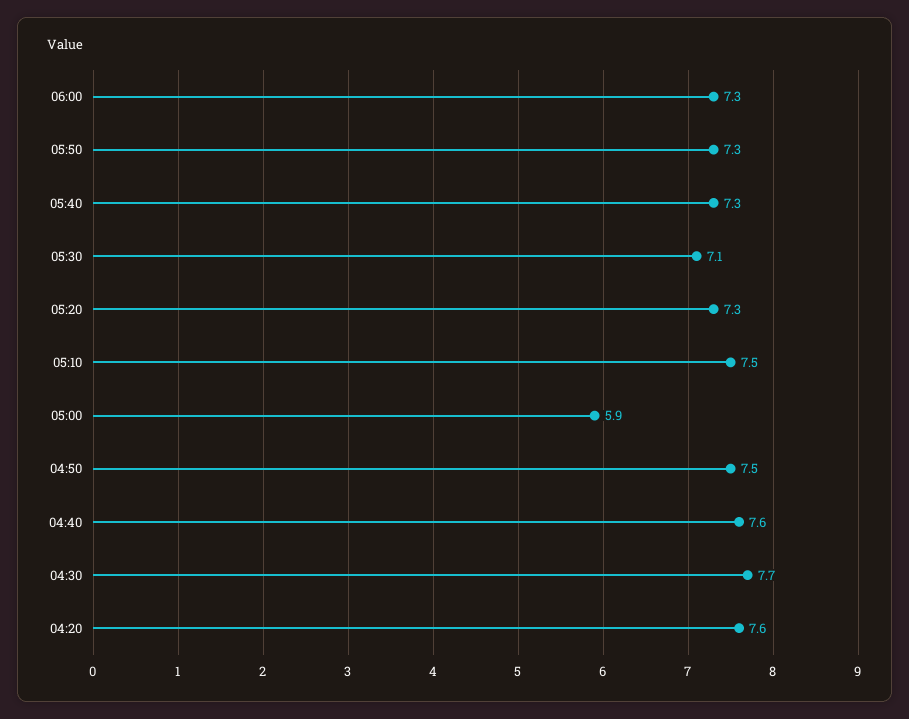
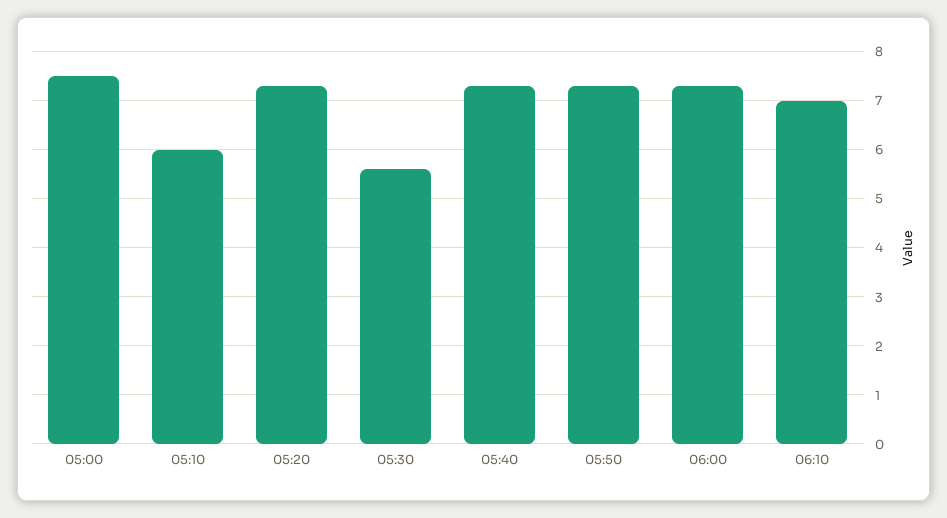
05:30: 7.1 -> 5.5
05:10: 7.5 -> 6
05:00: 5.9 -> 7.5
04:50: 7.5 -> none
04:40: 7.6 -> none
04:30: 7.7 -> none
04:20: 7.6 -> none
06:10: none -> 7

